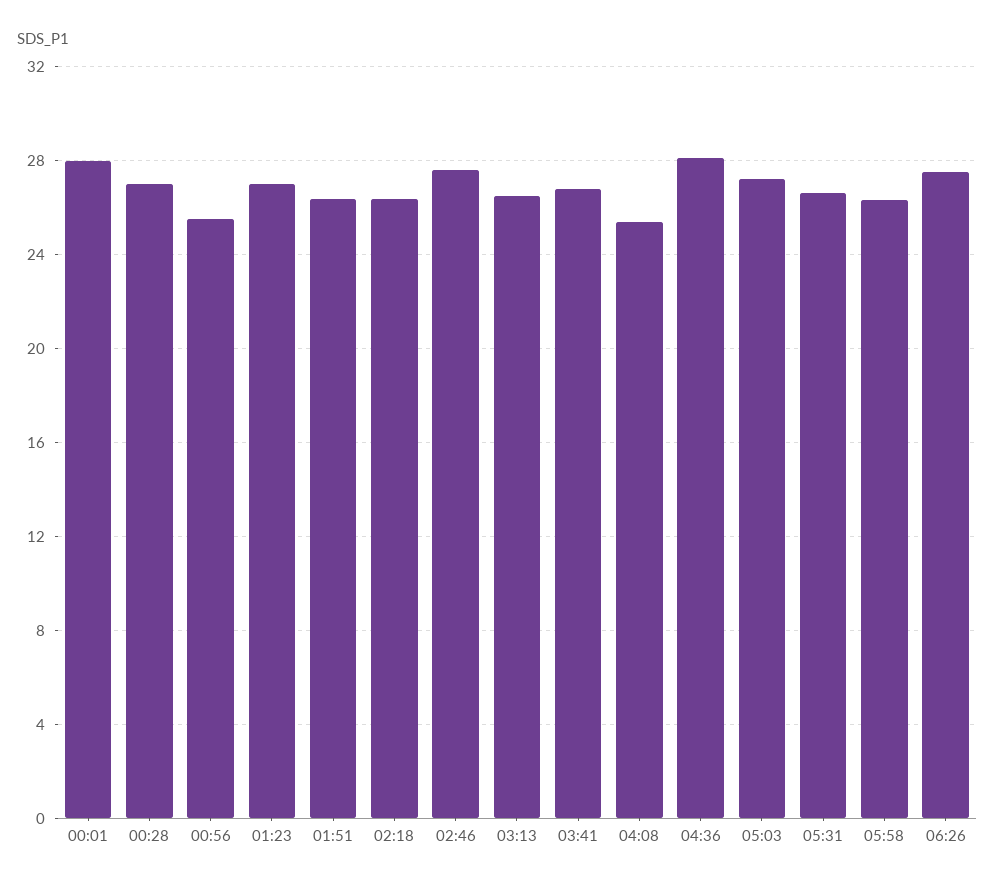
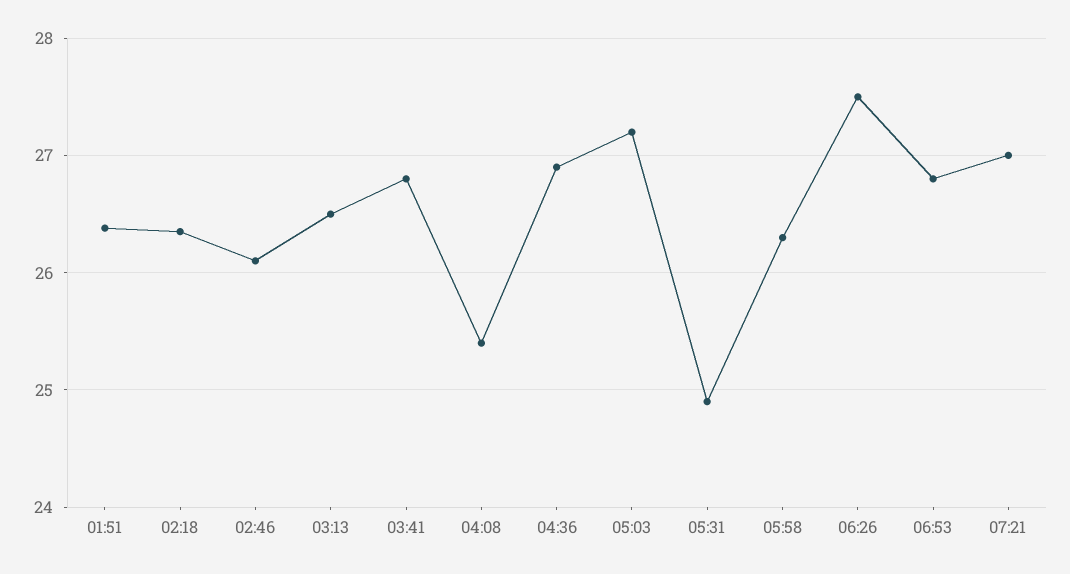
00:01: 28 -> none
00:28: 27 -> none
00:56: 25.5 -> none
01:23: 27 -> none
02:46: 27.5 -> 26.1
04:36: 28 -> 26.9
05:31: 26.5 -> 24.9
06:53: none -> 26.8
07:21: none -> 27

